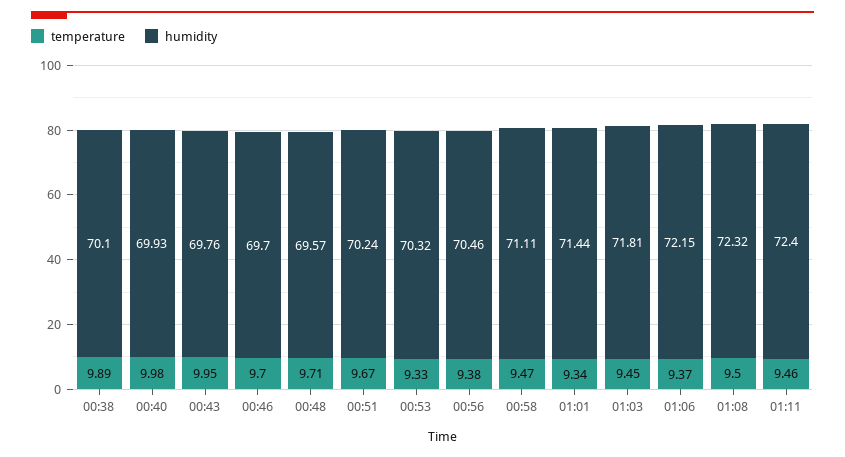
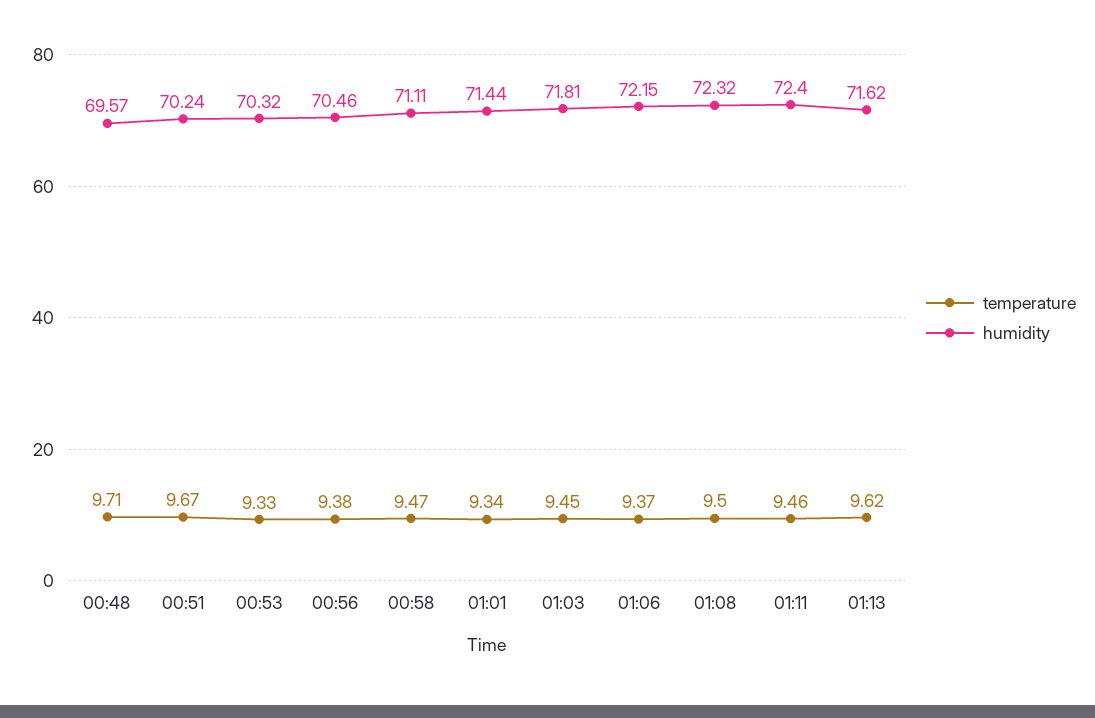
temperature, 00:38: 9.89 -> none
humidity, 00:38: 70.1 -> none
temperature, 00:40: 9.98 -> none
humidity, 00:40: 69.93 -> none
temperature, 00:43: 9.95 -> none
humidity, 00:43: 69.76 -> none
temperature, 00:46: 9.7 -> none
humidity, 00:46: 69.7 -> none
temperature, 01:13: none -> 9.62
humidity, 01:13: none -> 71.62

